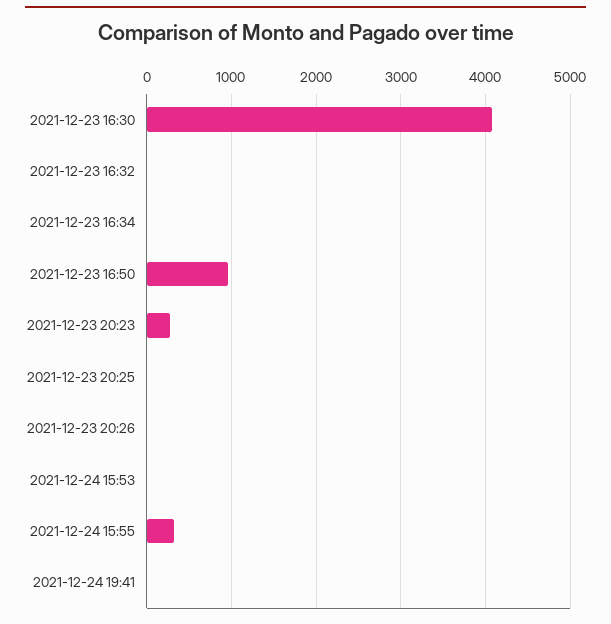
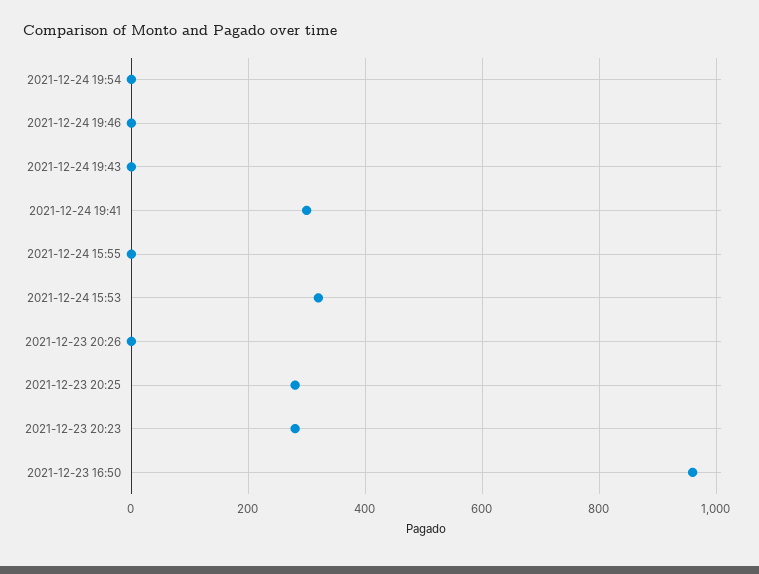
2021-12-23 16:30: 4100 -> none
2021-12-23 16:32: 0 -> none
2021-12-23 16:34: 0 -> none
2021-12-23 20:25: 0 -> 280
2021-12-24 15:53: 0 -> 320
2021-12-24 15:55: 300 -> 0
2021-12-24 19:41: 0 -> 300
2021-12-24 19:54: none -> 0
2021-12-24 19:46: none -> 0
2021-12-24 19:43: none -> 0

